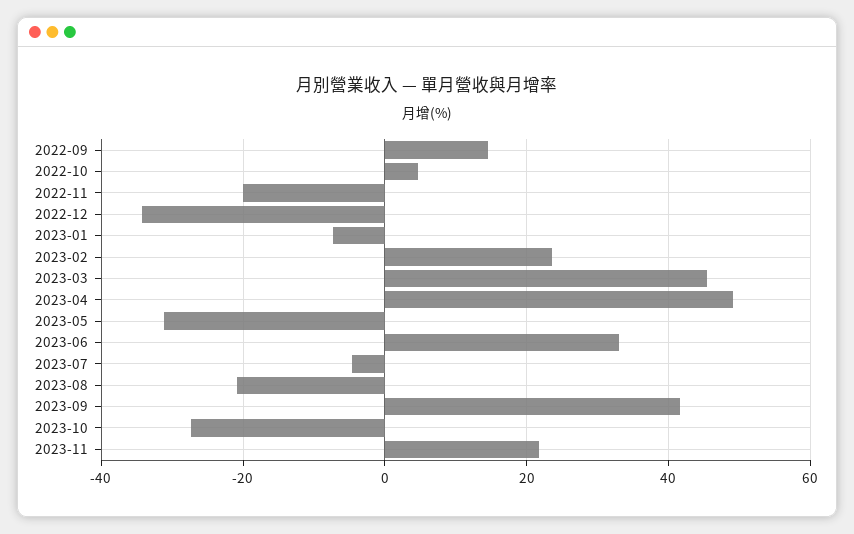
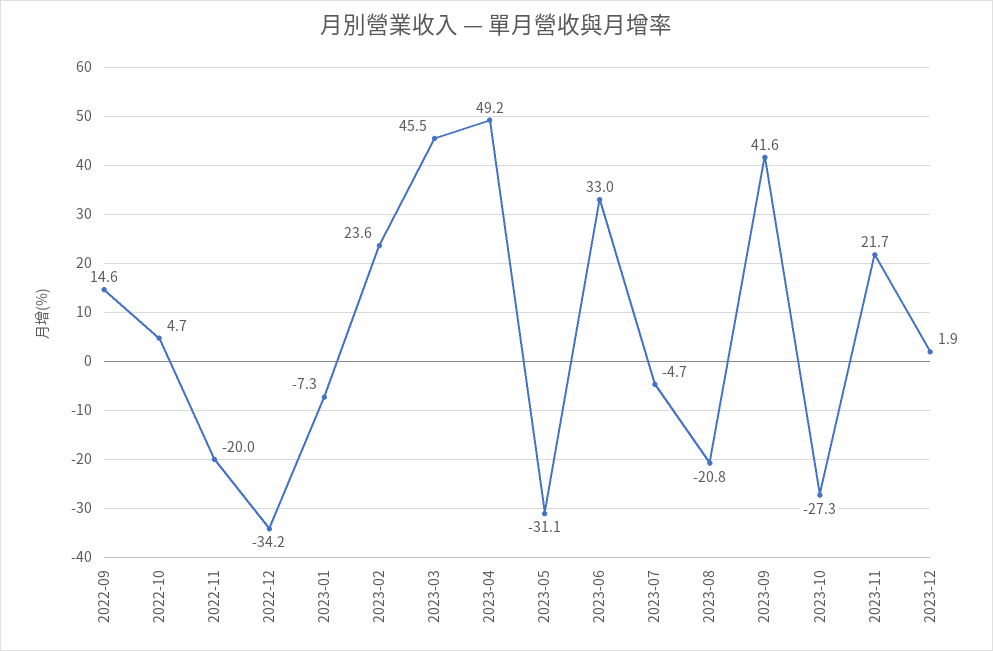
2023-12: none -> 1.9

